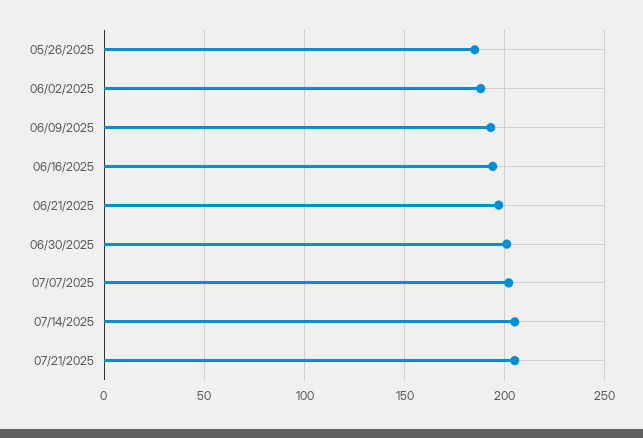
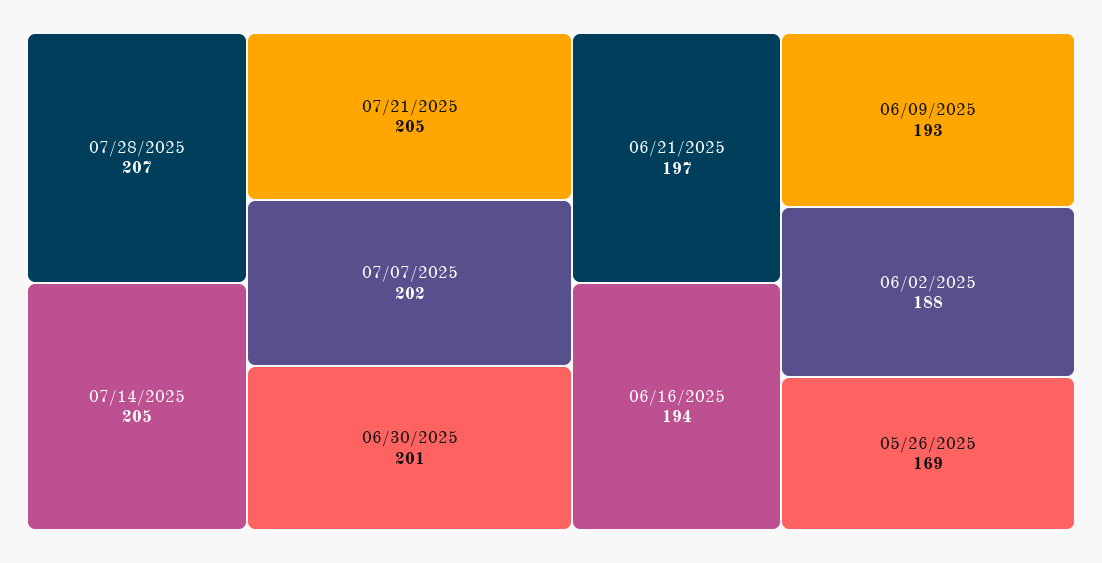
05/26/2025: 185 -> 169
07/28/2025: none -> 207

